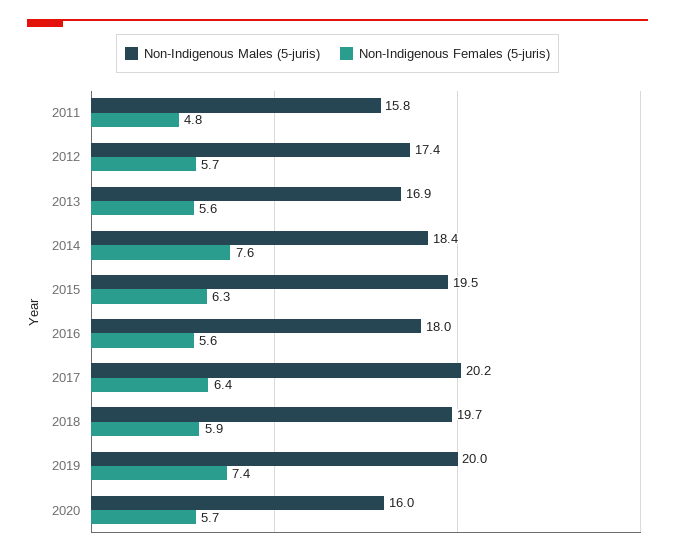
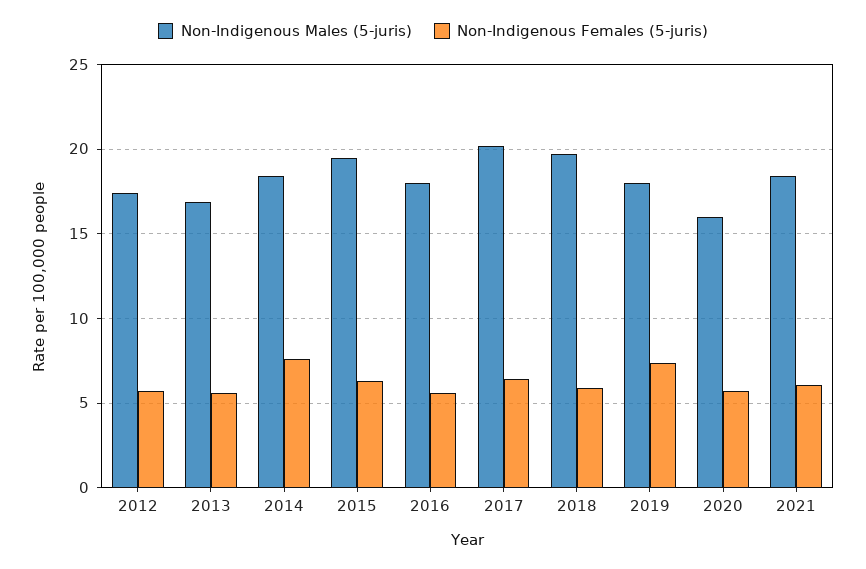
Non-Indigenous Males (5-juris), 2011: 15.8 -> none
Non-Indigenous Females (5-juris), 2011: 4.8 -> none
Non-Indigenous Males (5-juris), 2019: 20 -> 18
Non-Indigenous Males (5-juris), 2021: none -> 18.5
Non-Indigenous Females (5-juris), 2021: none -> 6

